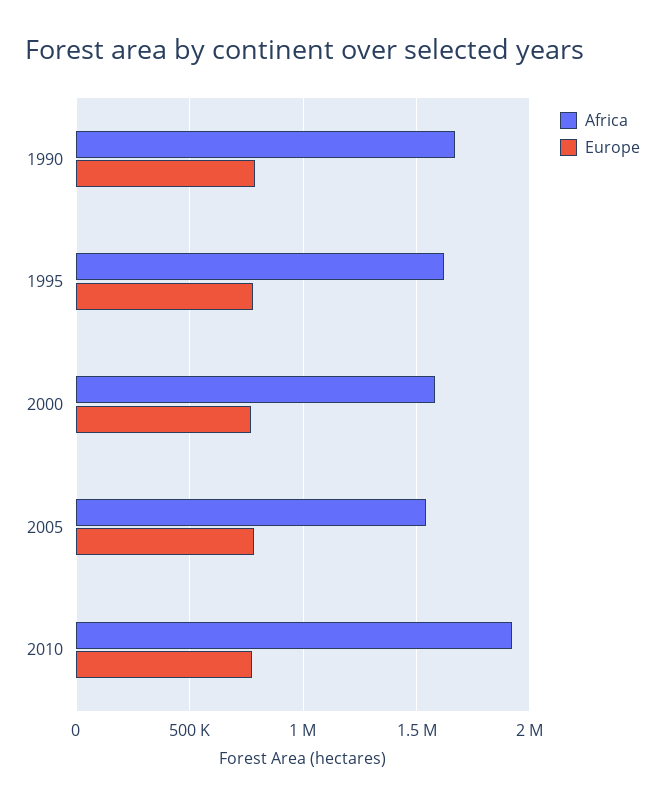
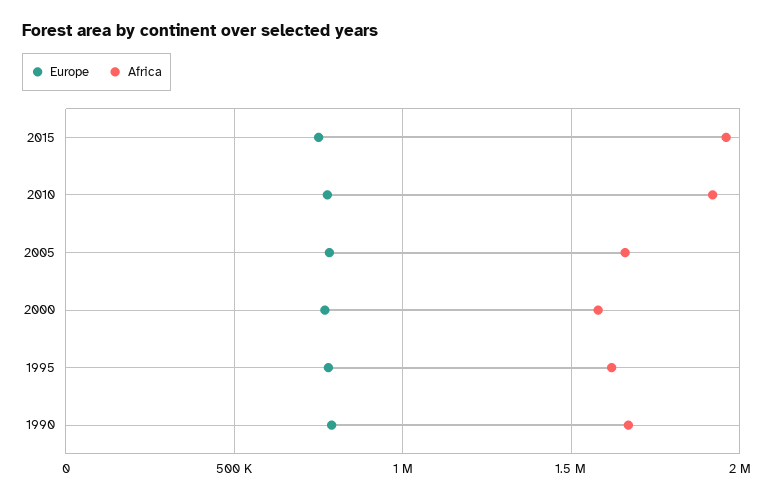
Africa, 2005: 1550000 -> 1650000
Europe, 2015: none -> 750000
Africa, 2015: none -> 1950000

